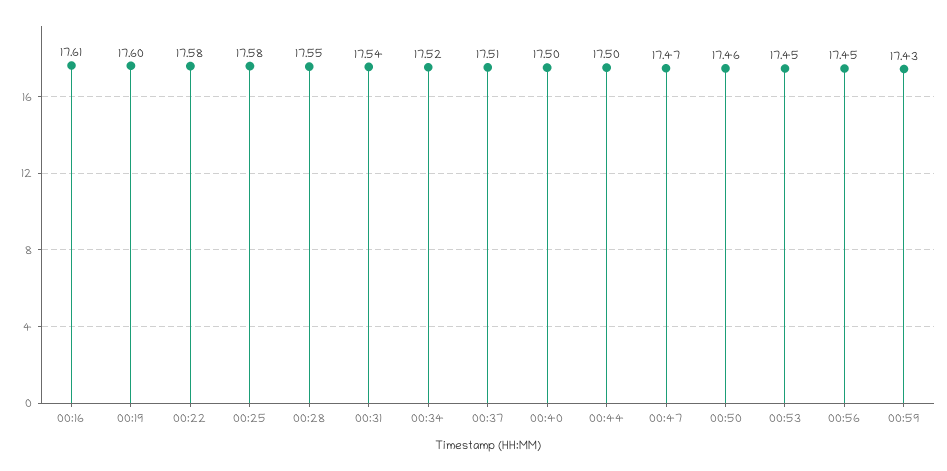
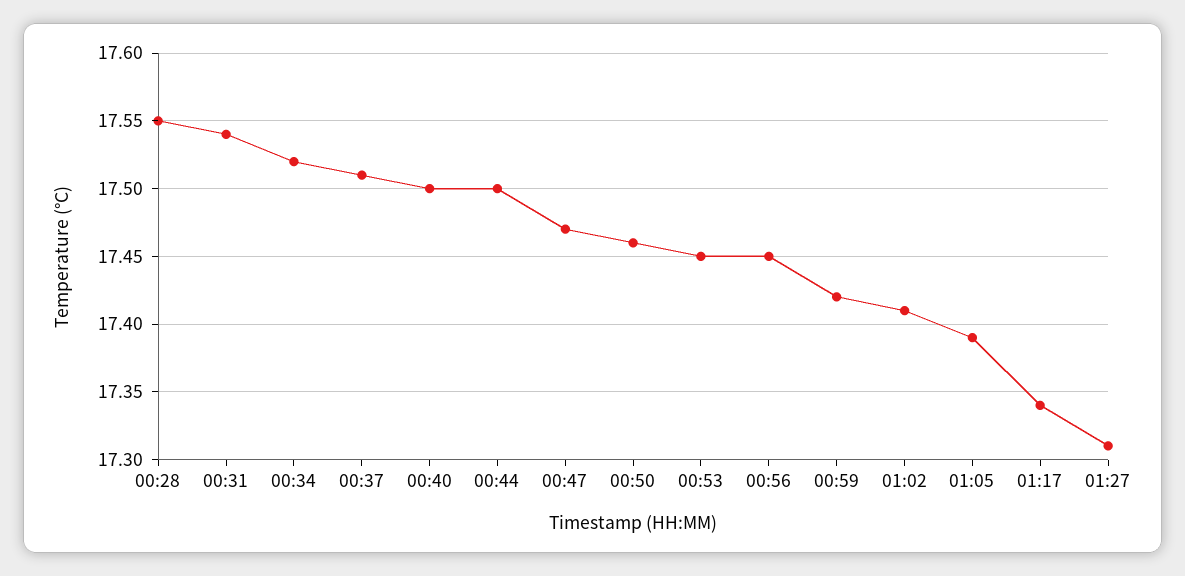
00:16: 17.61 -> none
00:19: 17.6 -> none
00:22: 17.58 -> none
00:25: 17.58 -> none
00:59: 17.43 -> 17.42
01:02: none -> 17.41
01:05: none -> 17.39
01:17: none -> 17.34
01:27: none -> 17.31

